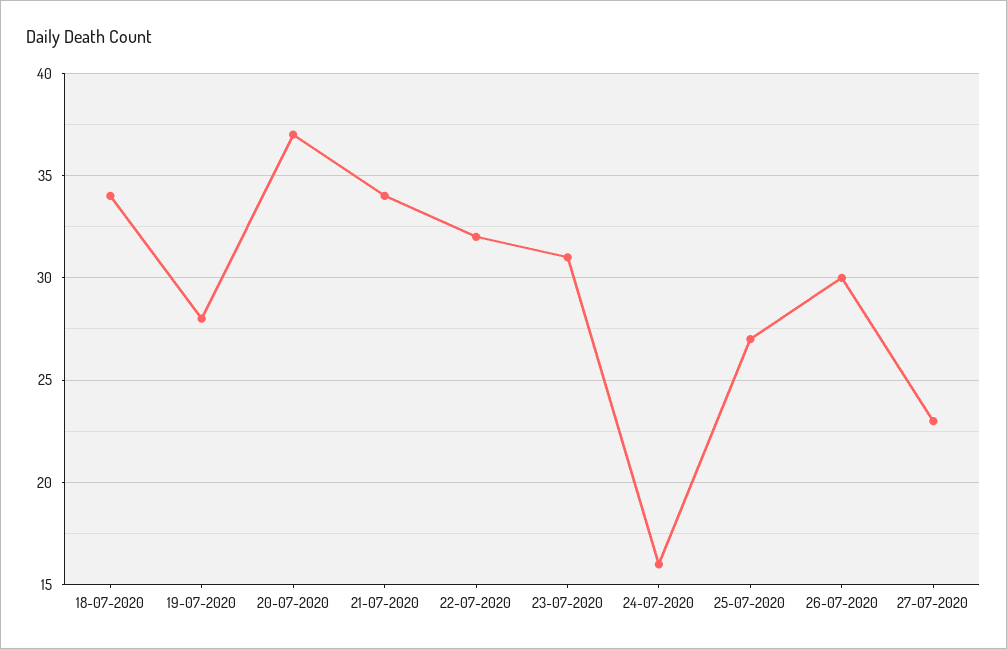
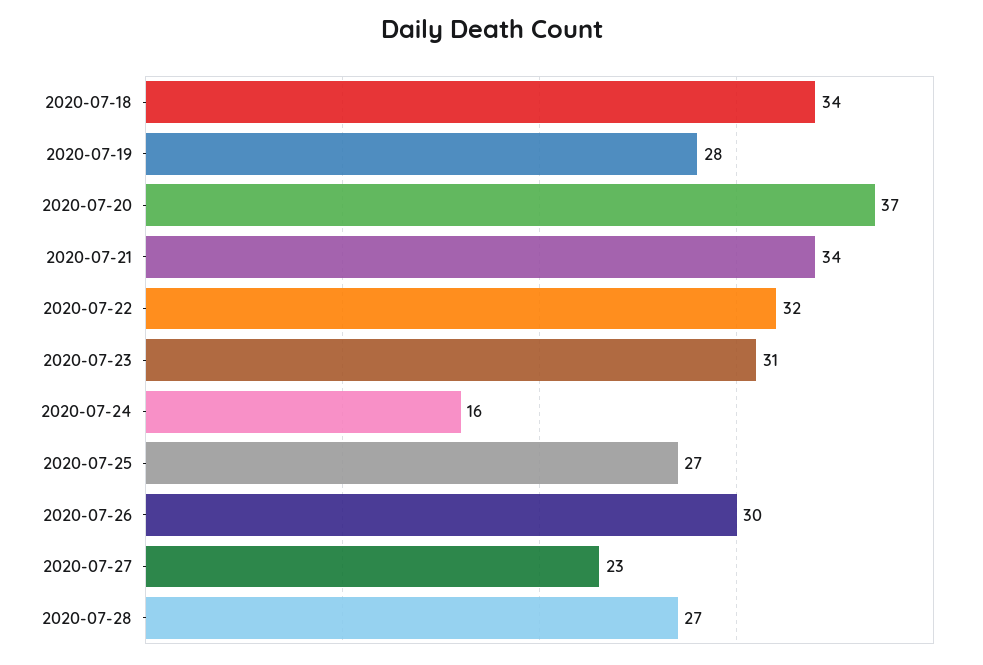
2020-07-28: none -> 27

